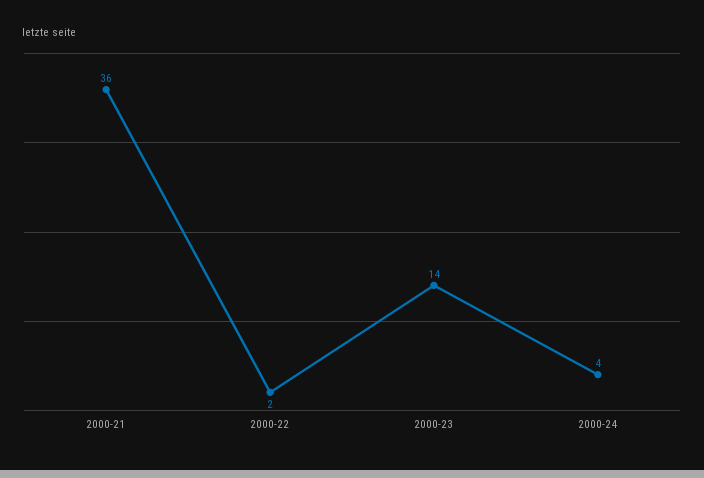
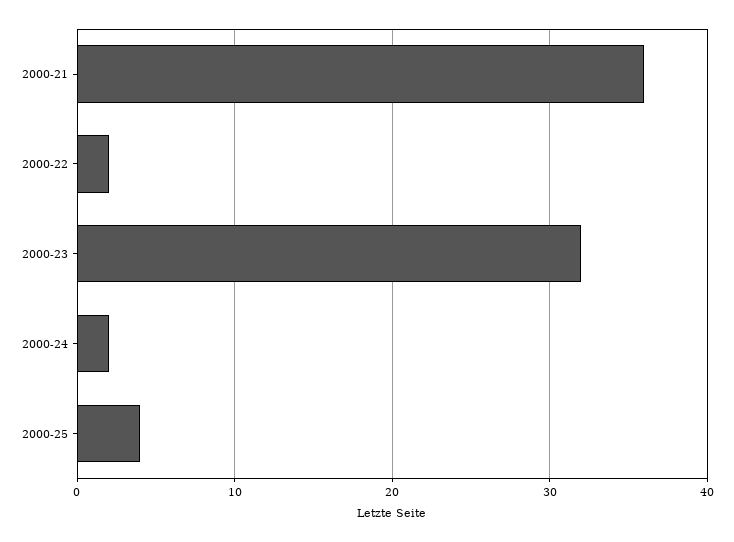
2000-23: 14 -> 32
2000-24: 4 -> 2
2000-25: none -> 4

